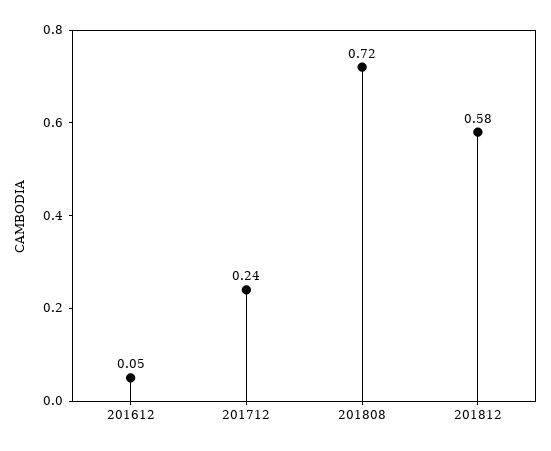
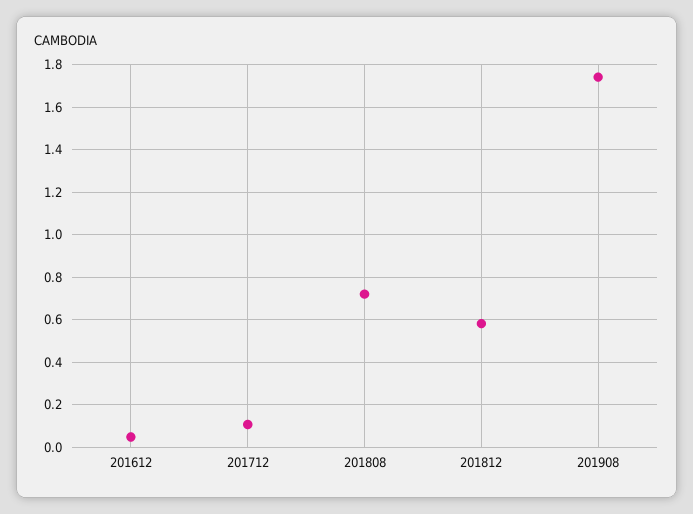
201712: 0.24 -> 0.1
201908: none -> 1.75

